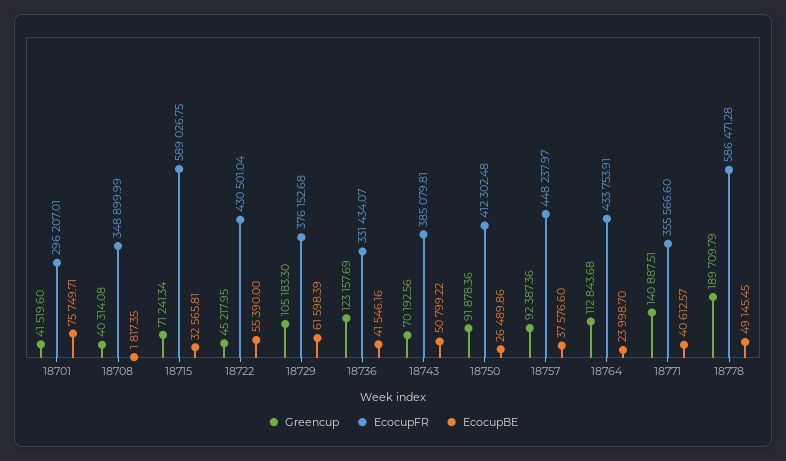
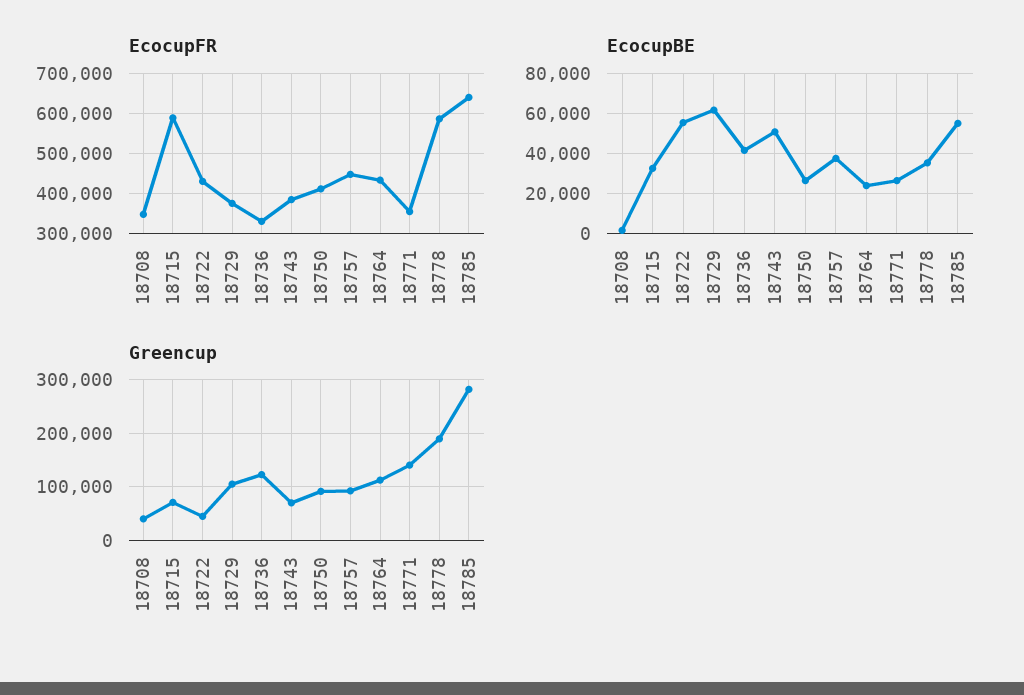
Greencup, 18701: 41519.6 -> none
EcocupFR, 18701: 296207.01 -> none
EcocupBE, 18701: 75749.71 -> none
EcocupBE, 18771: 40612.57 -> 25000
EcocupBE, 18778: 49145.45 -> 35000
EcocupFR, 18785: none -> 640000
EcocupBE, 18785: none -> 55000
Greencup, 18785: none -> 280000

